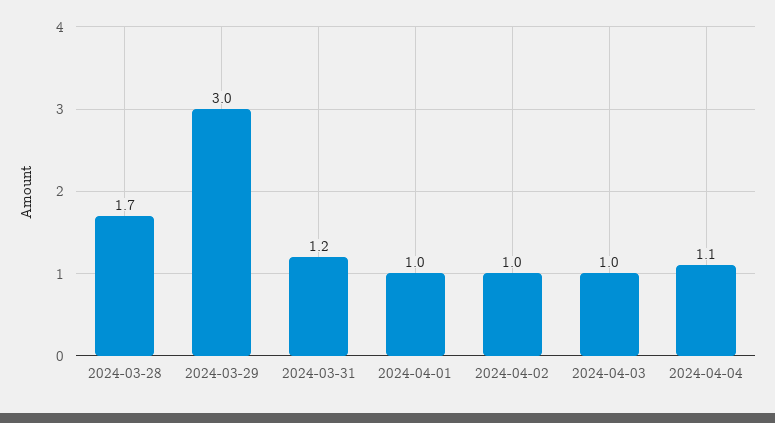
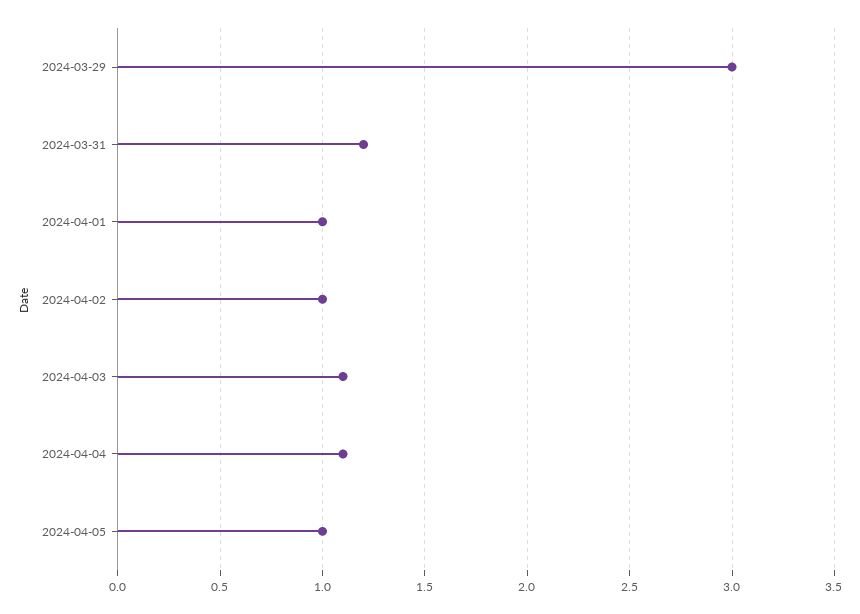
2024-03-28: 1.7 -> none
2024-04-03: 1 -> 1.1
2024-04-05: none -> 1

